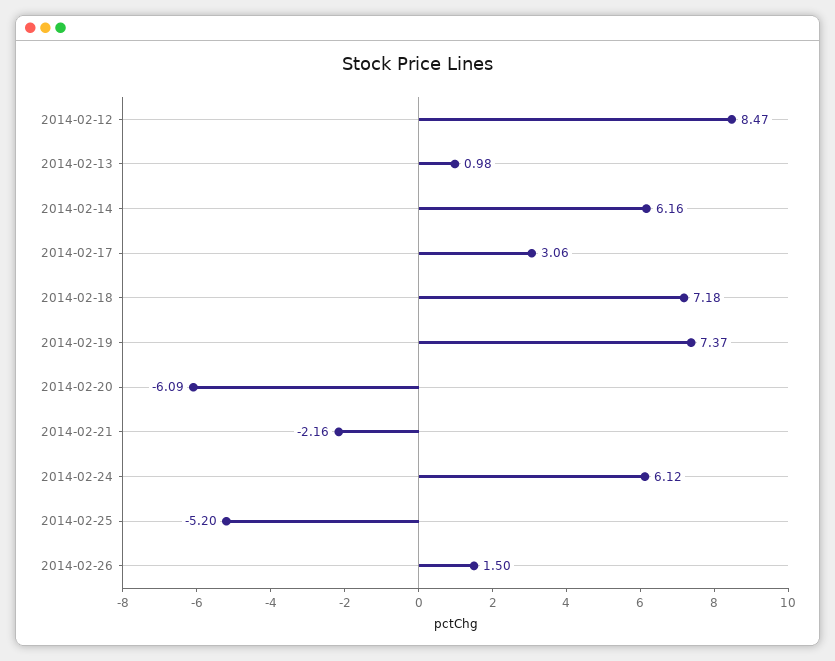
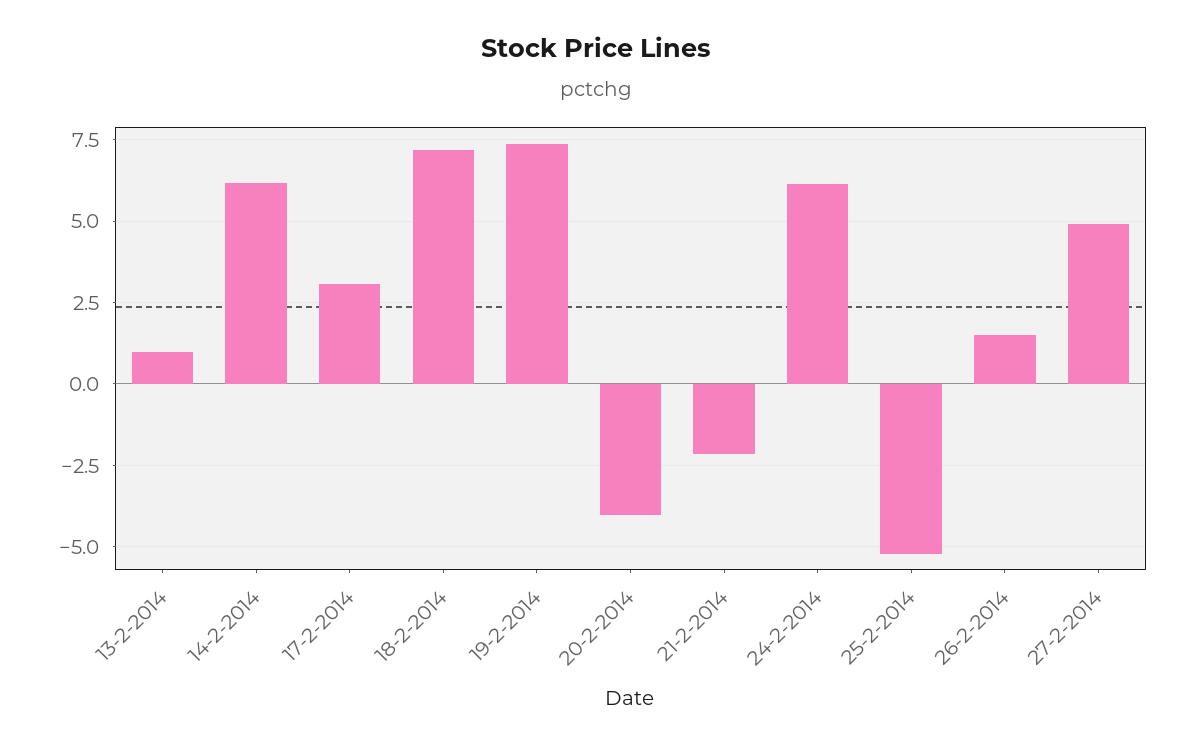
2014-02-12: 8.47 -> none
2014-02-20: -6.09 -> -4
27-2-2014: none -> 5

